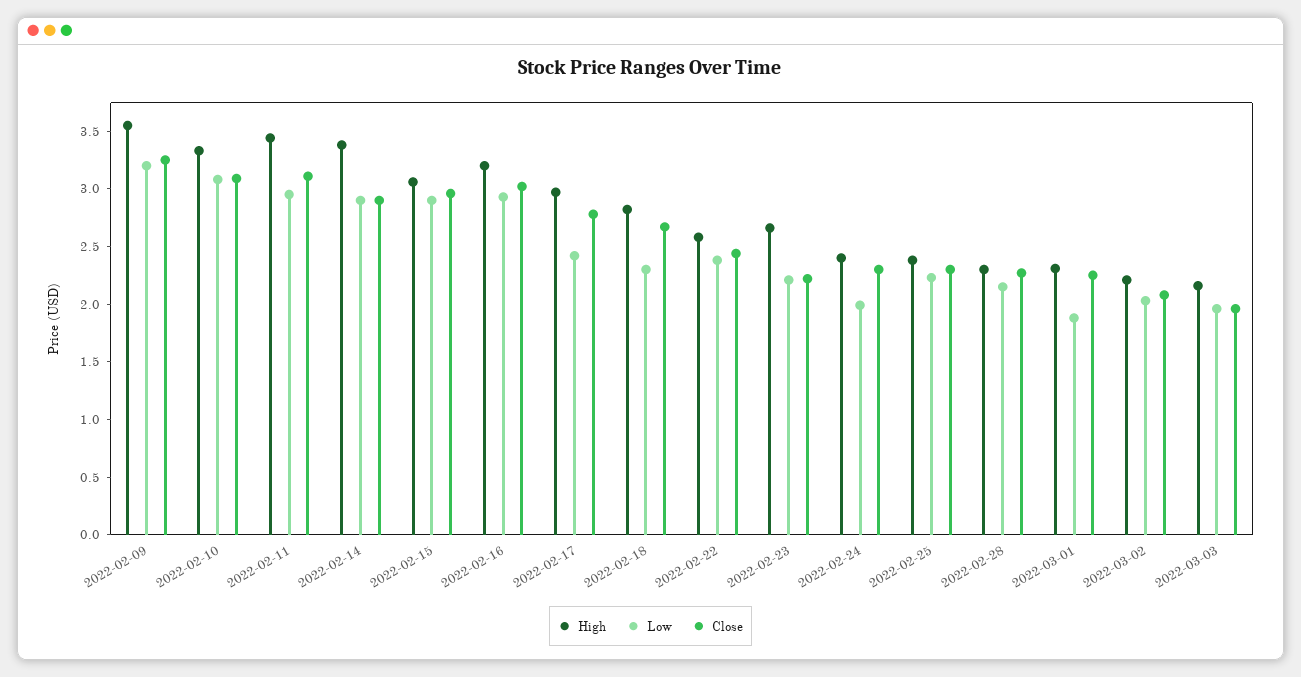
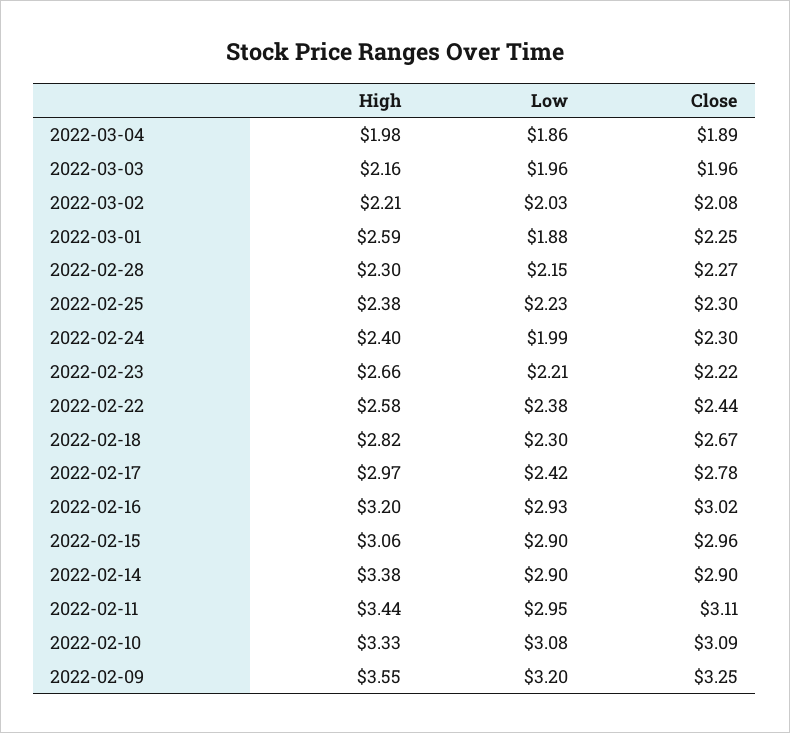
High, 2022-03-01: 2.3 -> 2.59
High, 2022-03-04: none -> 1.98
Low, 2022-03-04: none -> 1.86
Close, 2022-03-04: none -> 1.89

